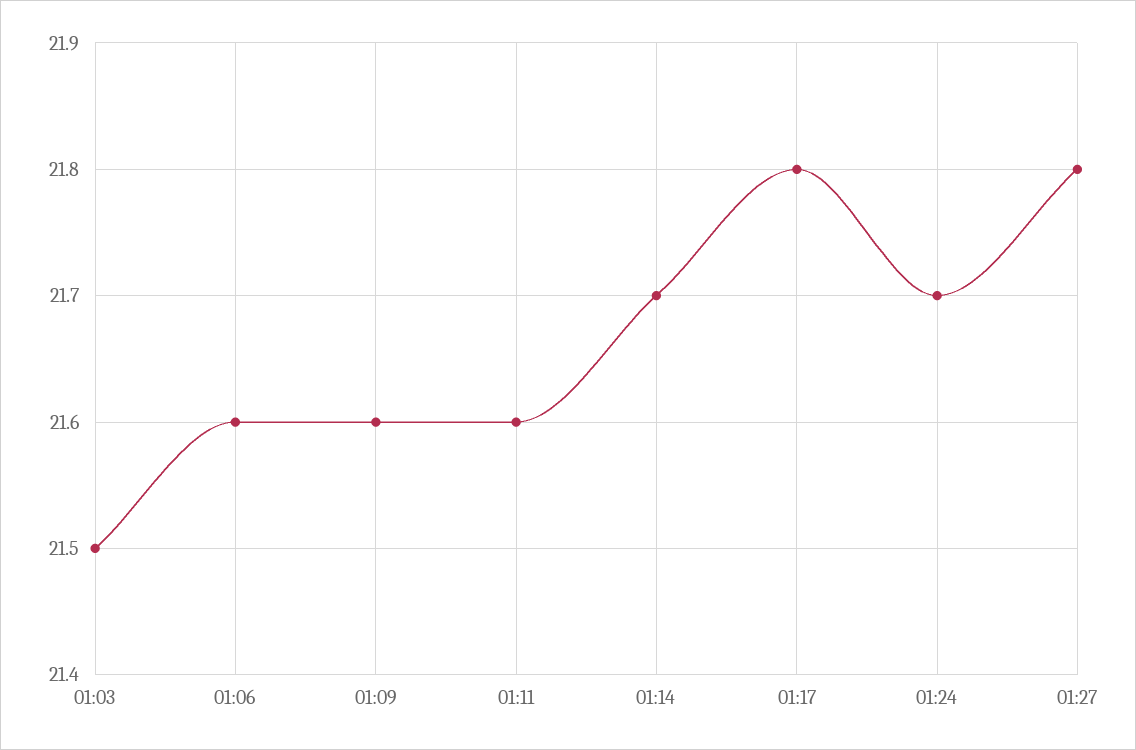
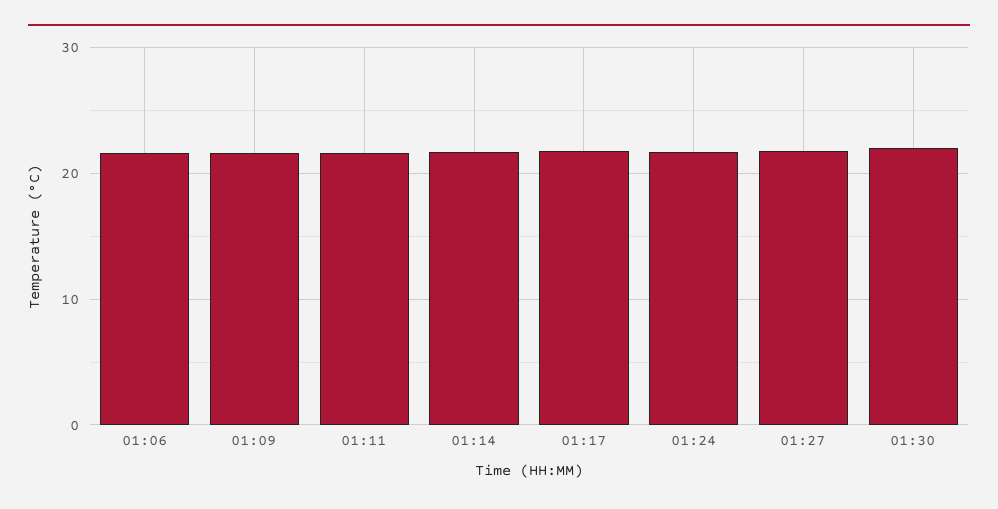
01:03: 21.5 -> none
01:30: none -> 22

